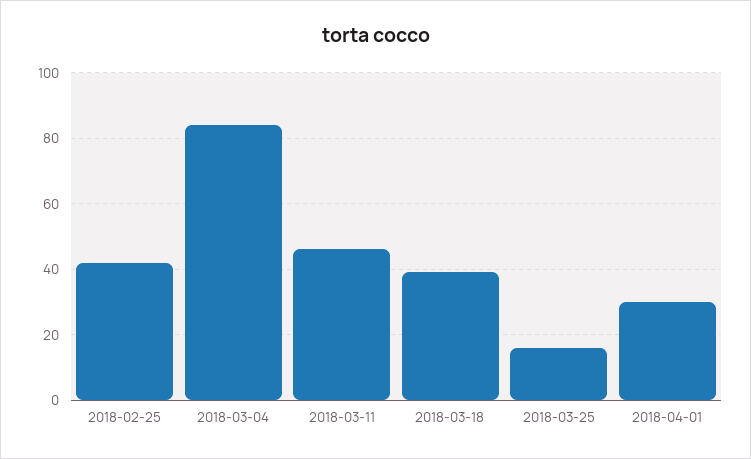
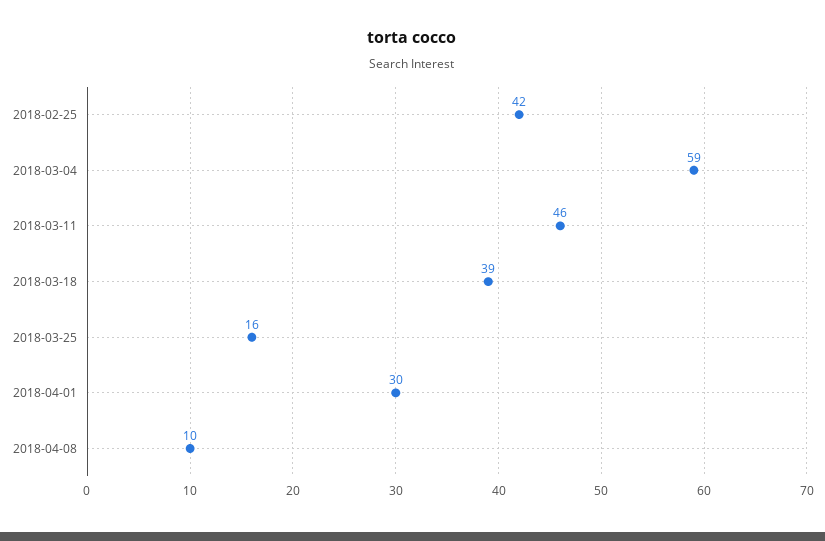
2018-03-04: 85 -> 59
2018-04-08: none -> 10

